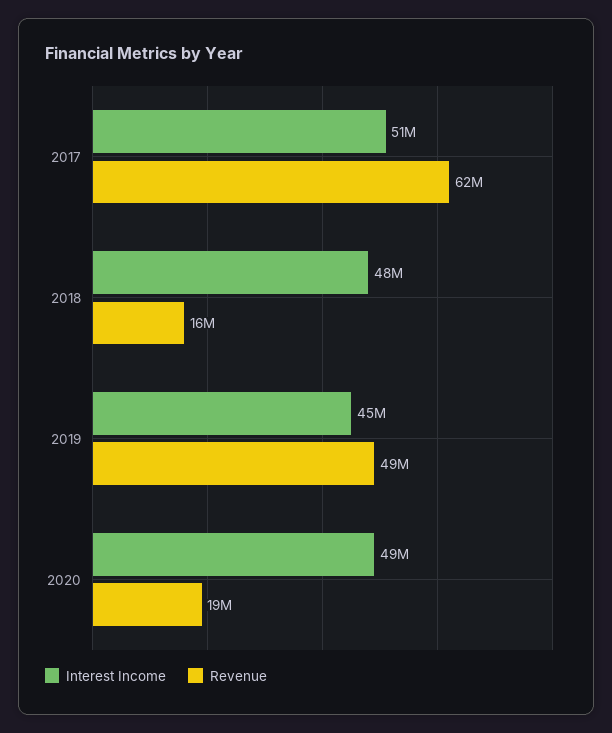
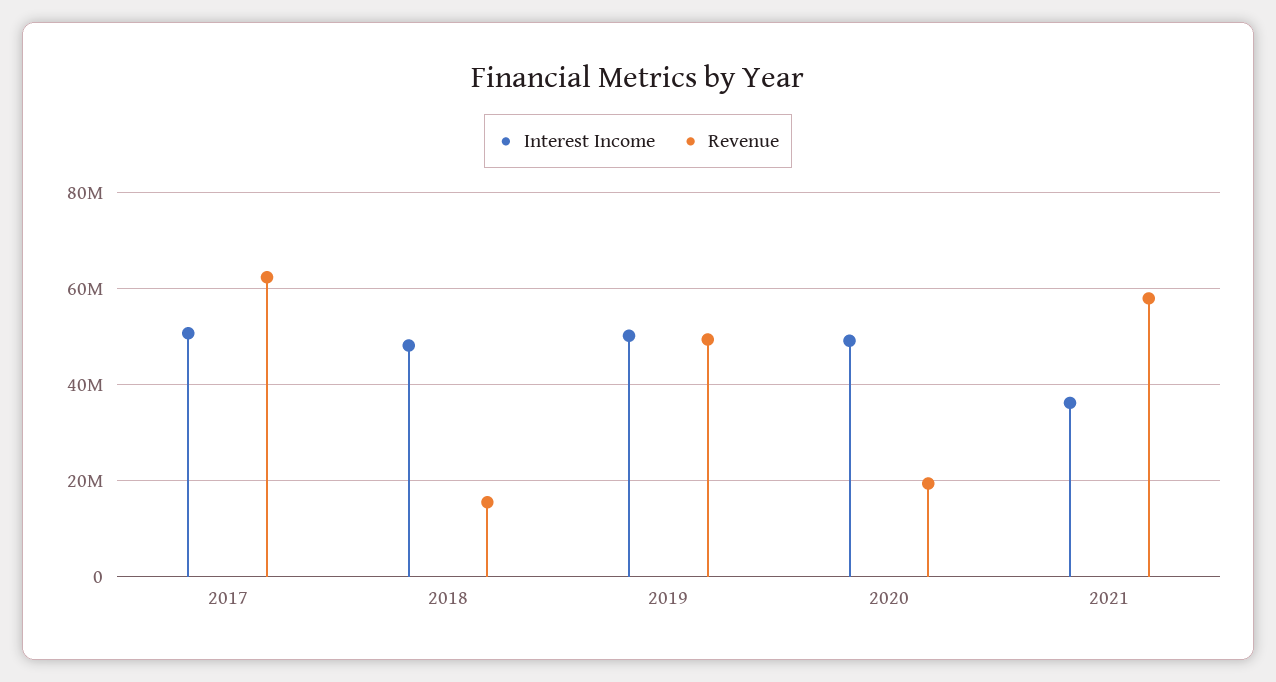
Interest Income, 2019: 45000000 -> 50000000
Interest Income, 2021: none -> 36000000
Revenue, 2021: none -> 58000000

